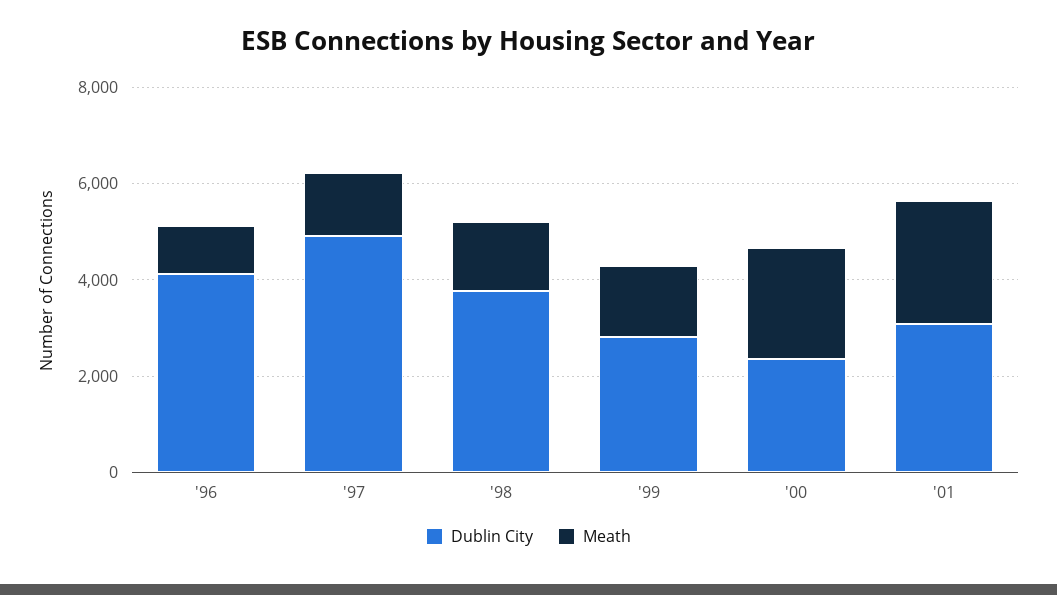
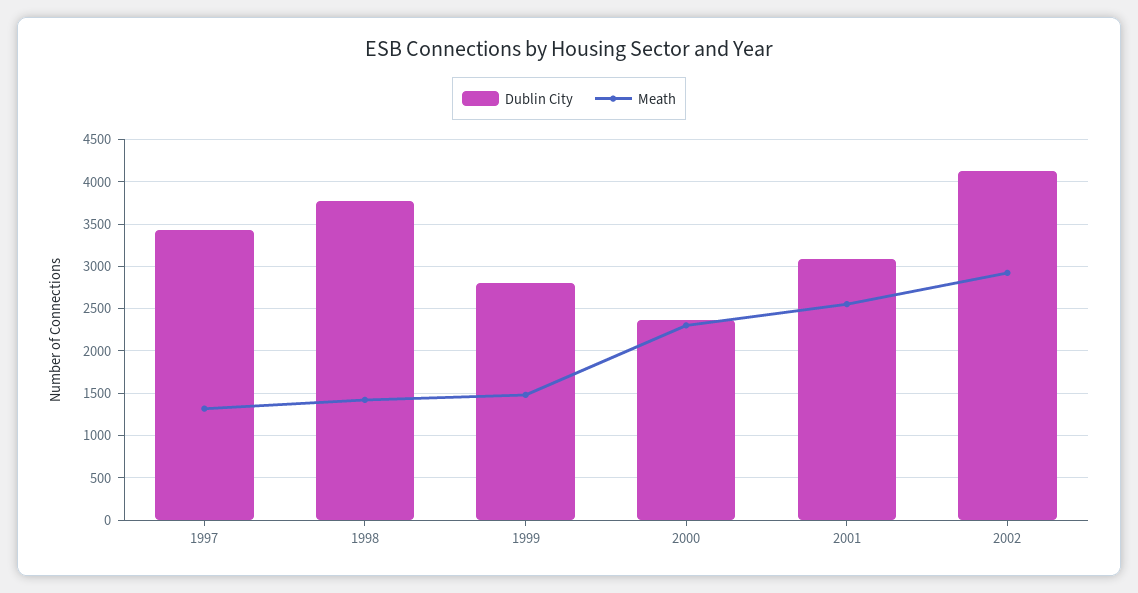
Dublin City, '96: 4000 -> none
Meath, '96: 1000 -> none
Dublin City, '97: 5000 -> 3400
Dublin City, 2002: none -> 4100
Meath, 2002: none -> 2900

